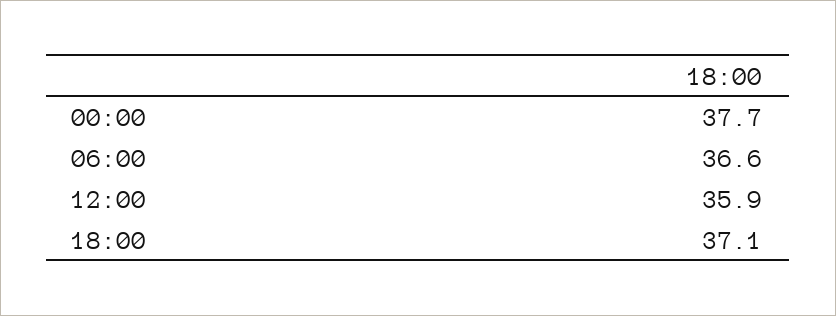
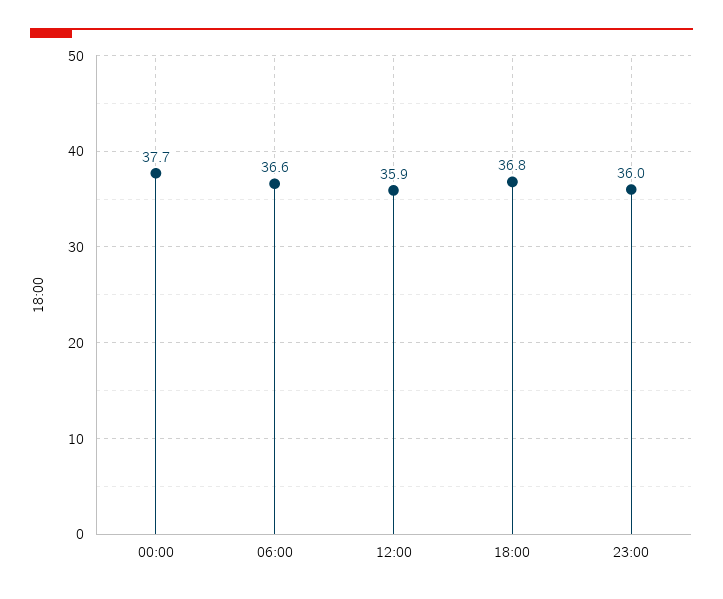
18:00: 37.1 -> 36.8
23:00: none -> 36

